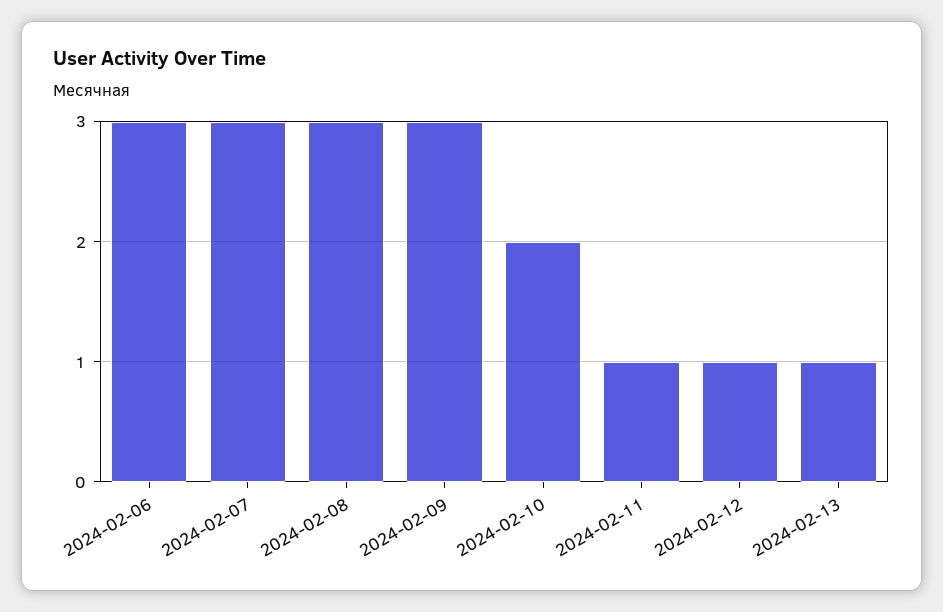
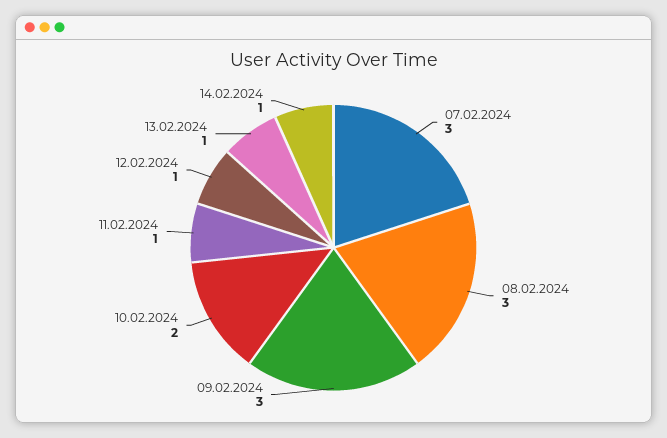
2024-02-06: 3 -> none
14.02.2024: none -> 1

